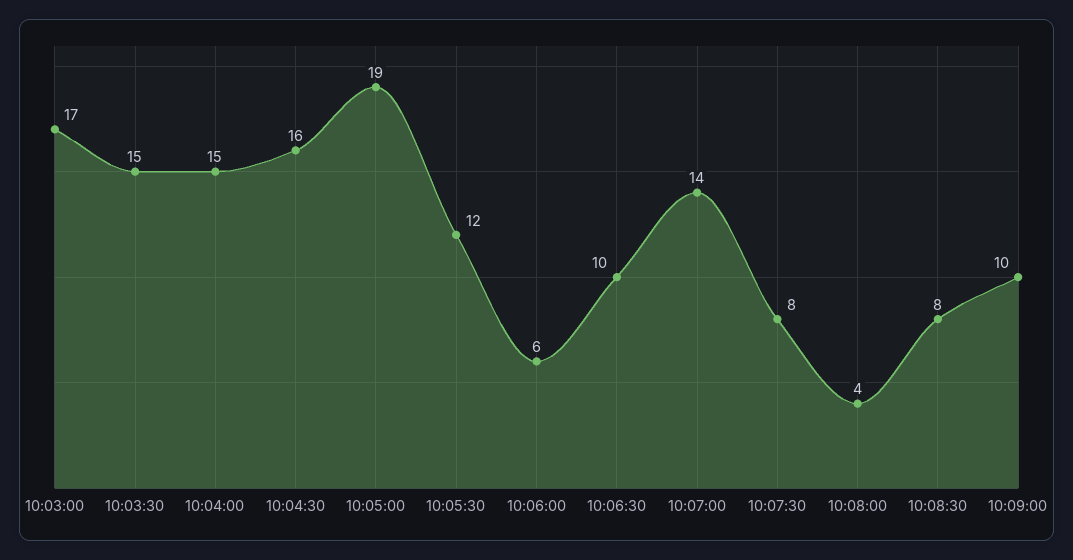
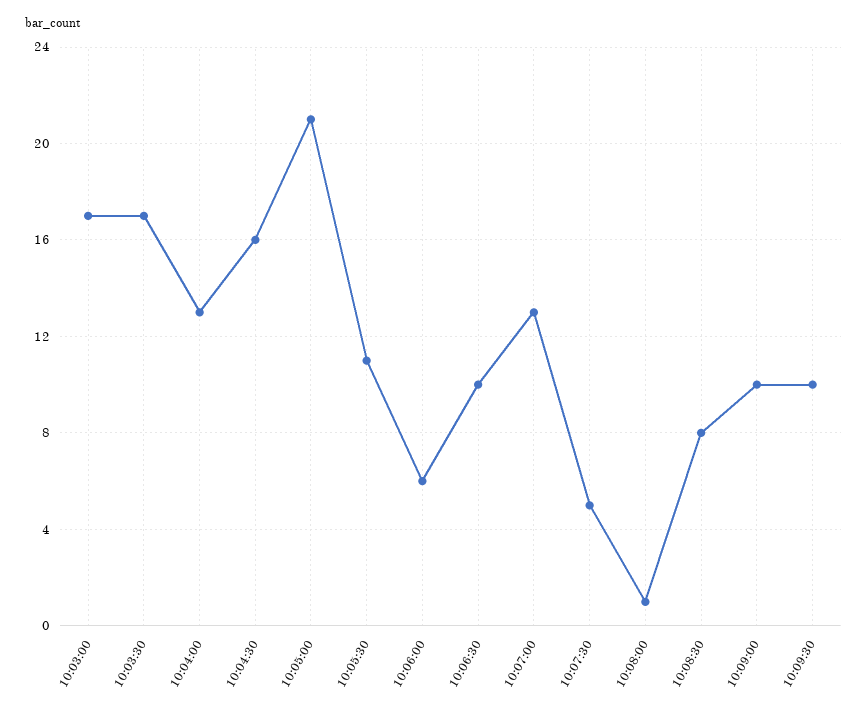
10:03:30: 15 -> 17
10:04:00: 15 -> 13
10:05:00: 19 -> 21
10:05:30: 12 -> 11
10:07:00: 14 -> 13
10:07:30: 8 -> 5
10:08:00: 4 -> 1
10:09:30: none -> 10

